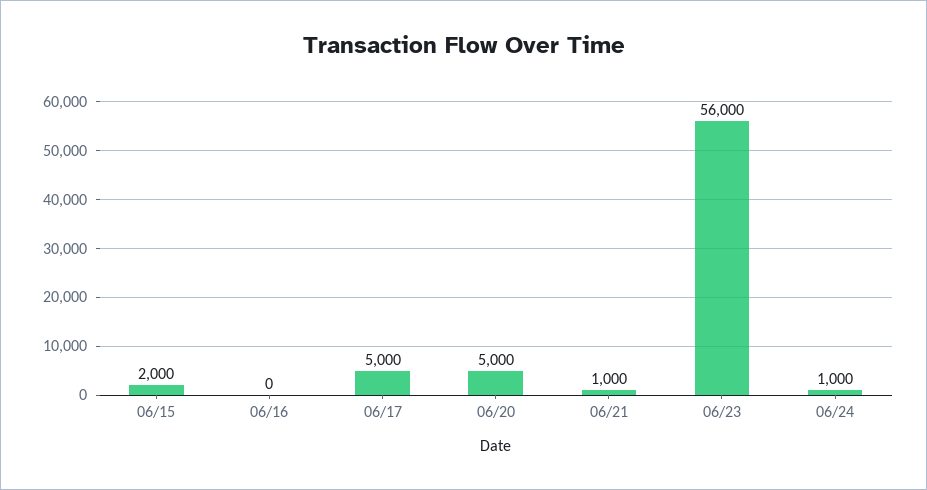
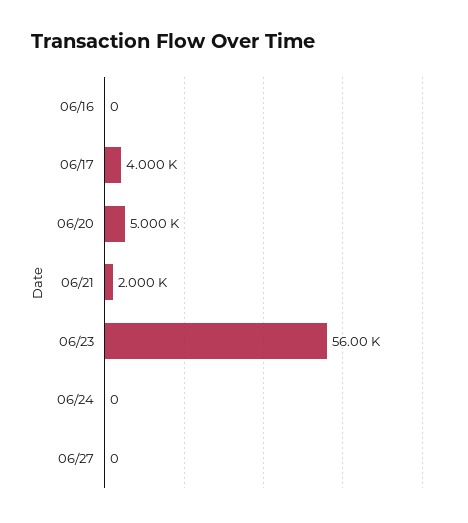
06/15: 2000 -> none
06/17: 5000 -> 4000
06/21: 1000 -> 2000
06/24: 1000 -> 0
06/27: none -> 0

